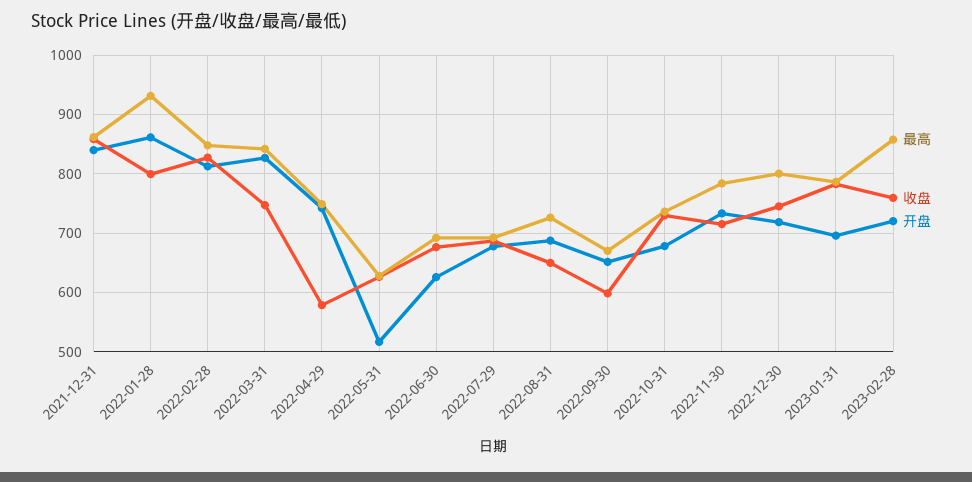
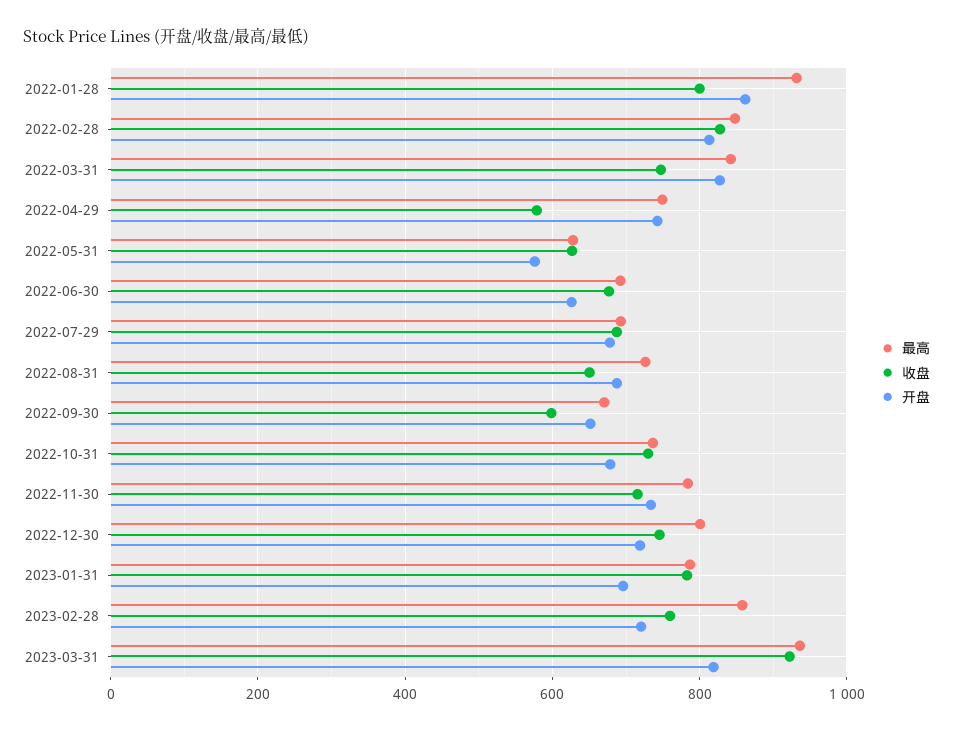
最高, 2021-12-31: 860 -> none
收盘, 2021-12-31: 860 -> none
开盘, 2021-12-31: 840 -> none
开盘, 2022-05-31: 520 -> 580
最高, 2023-03-31: none -> 940
收盘, 2023-03-31: none -> 920
开盘, 2023-03-31: none -> 820

